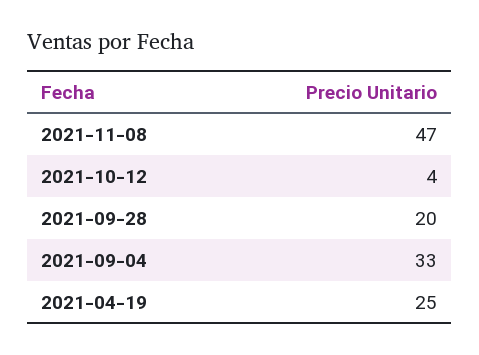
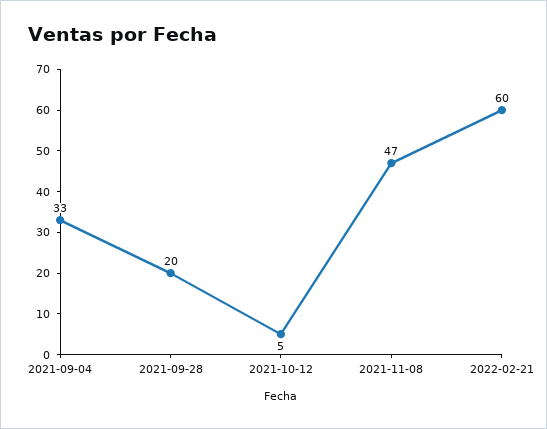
2021-10-12: 4 -> 5
2021-04-19: 25 -> none
2022-02-21: none -> 60

